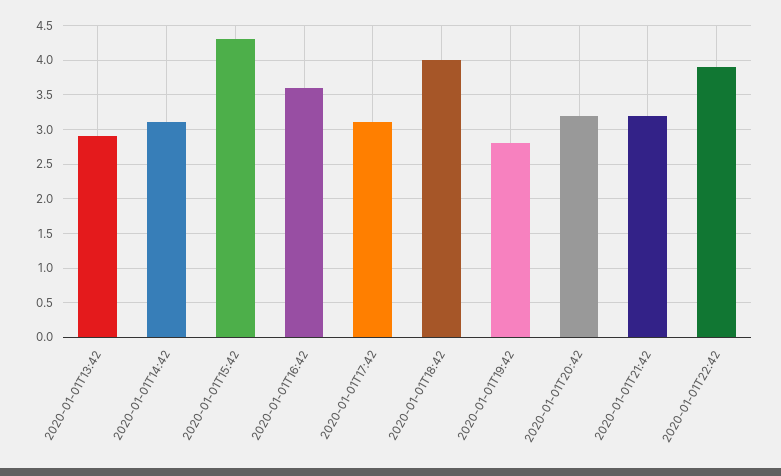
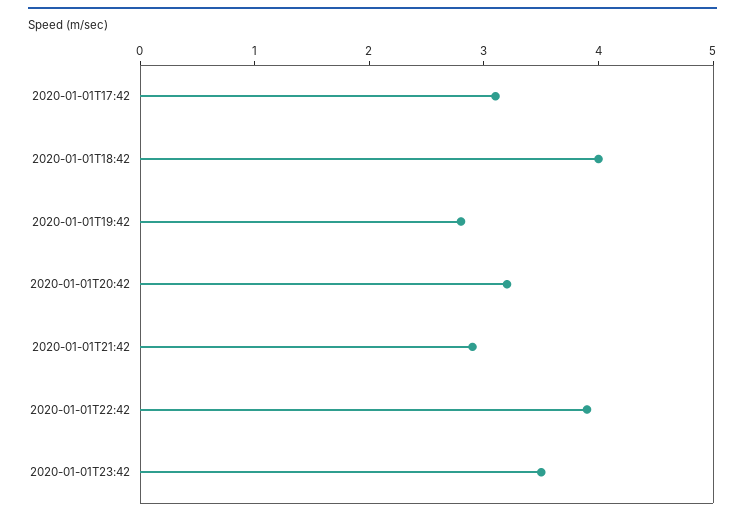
2020-01-01T13:42: 2.9 -> none
2020-01-01T14:42: 3.1 -> none
2020-01-01T15:42: 4.3 -> none
2020-01-01T16:42: 3.6 -> none
2020-01-01T21:42: 3.2 -> 2.9
2020-01-01T23:42: none -> 3.5

